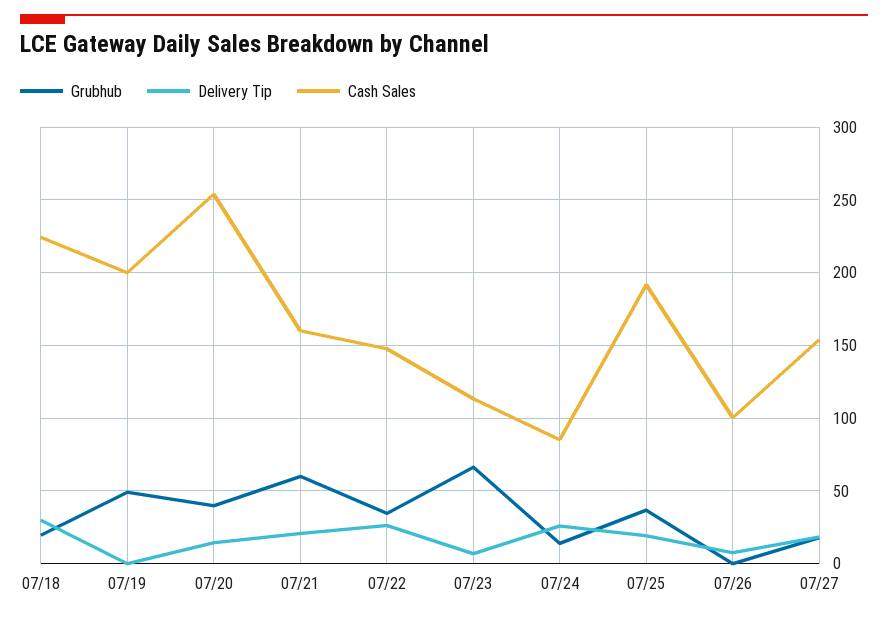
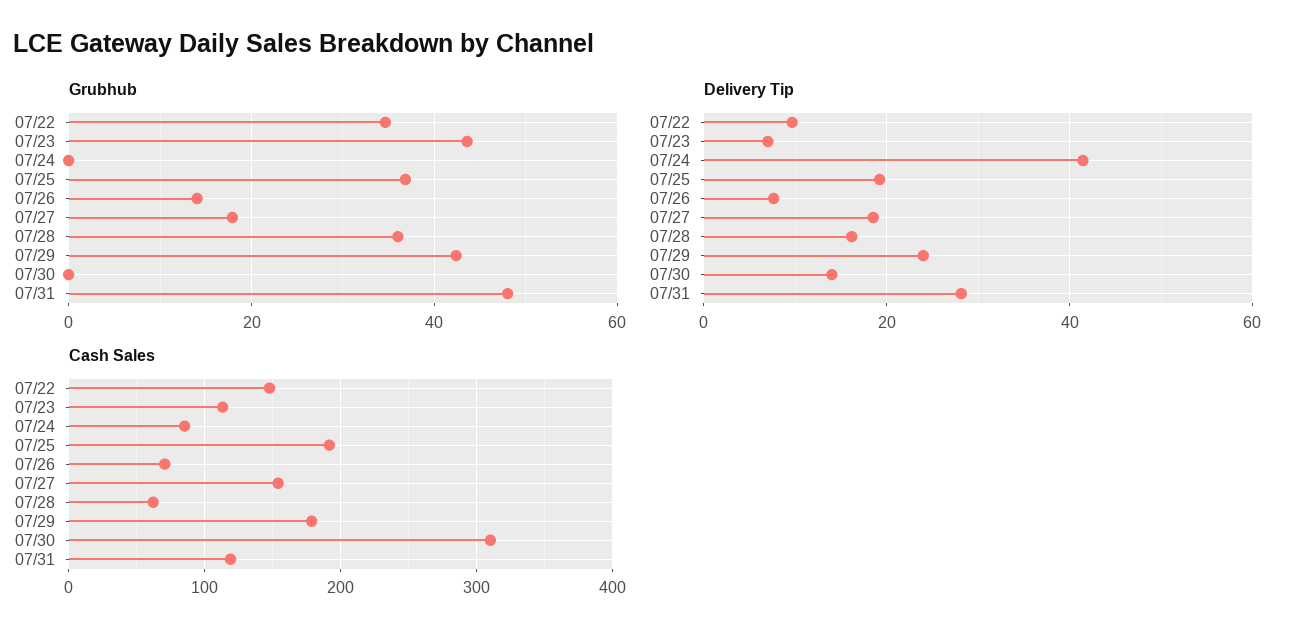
Grubhub, 07/18: 20 -> none
Delivery Tip, 07/18: 30 -> none
Cash Sales, 07/18: 225 -> none
Grubhub, 07/19: 50 -> none
Delivery Tip, 07/19: 0 -> none
Cash Sales, 07/19: 200 -> none
Grubhub, 07/20: 40 -> none
Delivery Tip, 07/20: 15 -> none
Cash Sales, 07/20: 255 -> none
Grubhub, 07/21: 60 -> none
Delivery Tip, 07/21: 20 -> none
Cash Sales, 07/21: 160 -> none
Delivery Tip, 07/22: 25 -> 10
Grubhub, 07/23: 65 -> 44
Grubhub, 07/24: 15 -> 0
Delivery Tip, 07/24: 25 -> 42
Grubhub, 07/26: 0 -> 14
Cash Sales, 07/26: 100 -> 70
Grubhub, 07/28: none -> 36
Grubhub, 07/29: none -> 42
Grubhub, 07/30: none -> 0
Grubhub, 07/31: none -> 48
Delivery Tip, 07/28: none -> 16
Delivery Tip, 07/29: none -> 24
Delivery Tip, 07/30: none -> 14
Delivery Tip, 07/31: none -> 28
Cash Sales, 07/28: none -> 60
Cash Sales, 07/29: none -> 180
Cash Sales, 07/30: none -> 310
Cash Sales, 07/31: none -> 120

